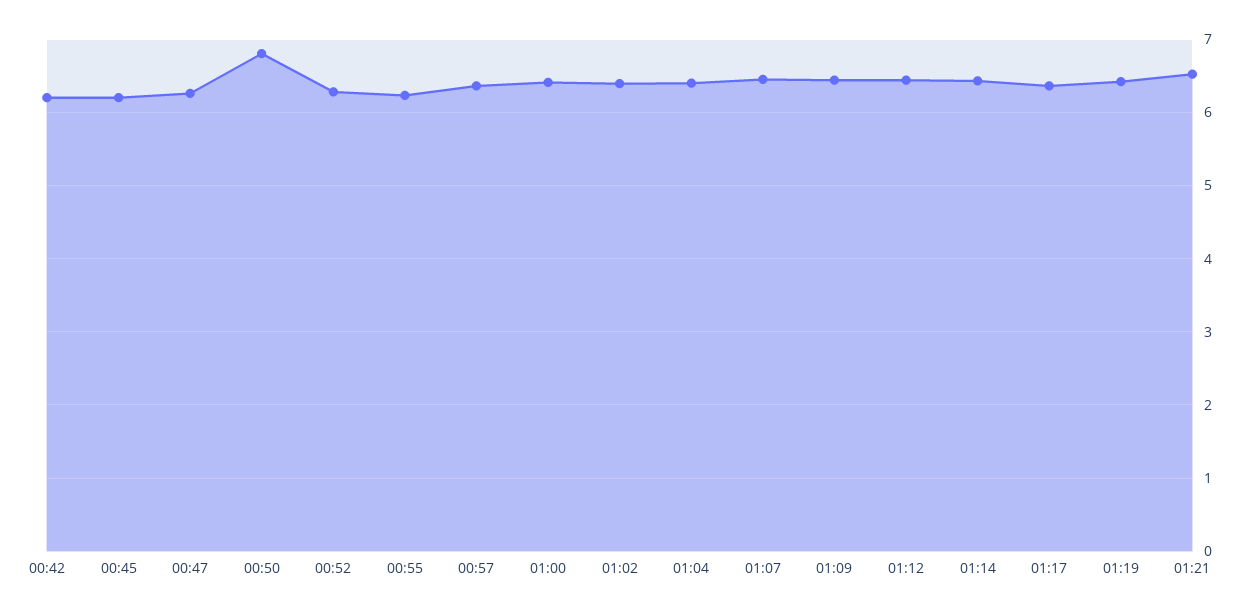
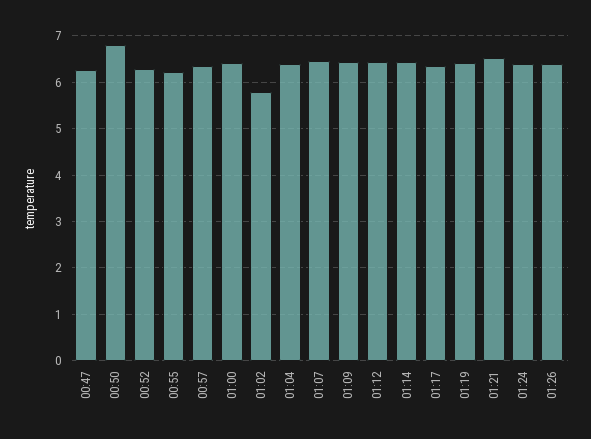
00:42: 6.2 -> none
00:45: 6.2 -> none
01:02: 6.4 -> 5.8
01:24: none -> 6.4
01:26: none -> 6.4

